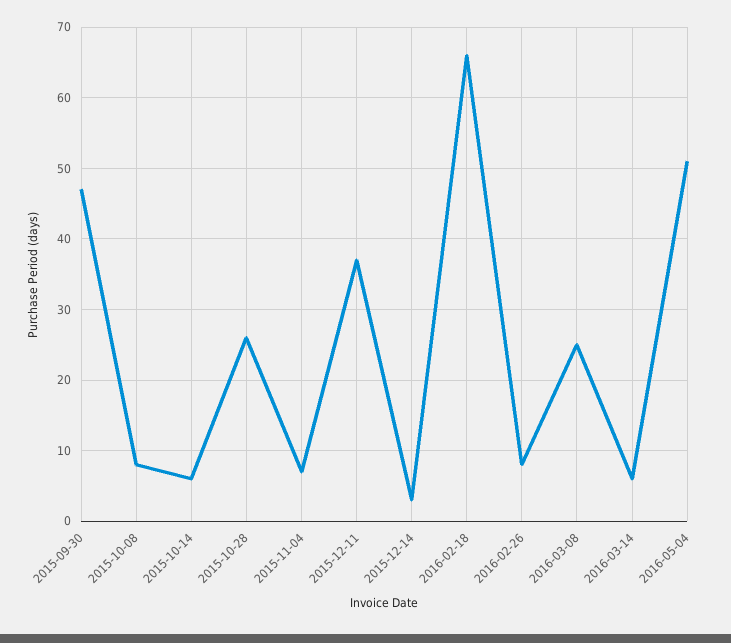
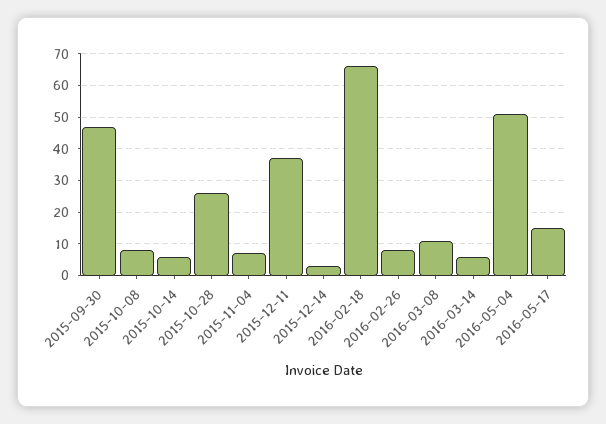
2016-03-08: 25 -> 10
2016-05-17: none -> 15

